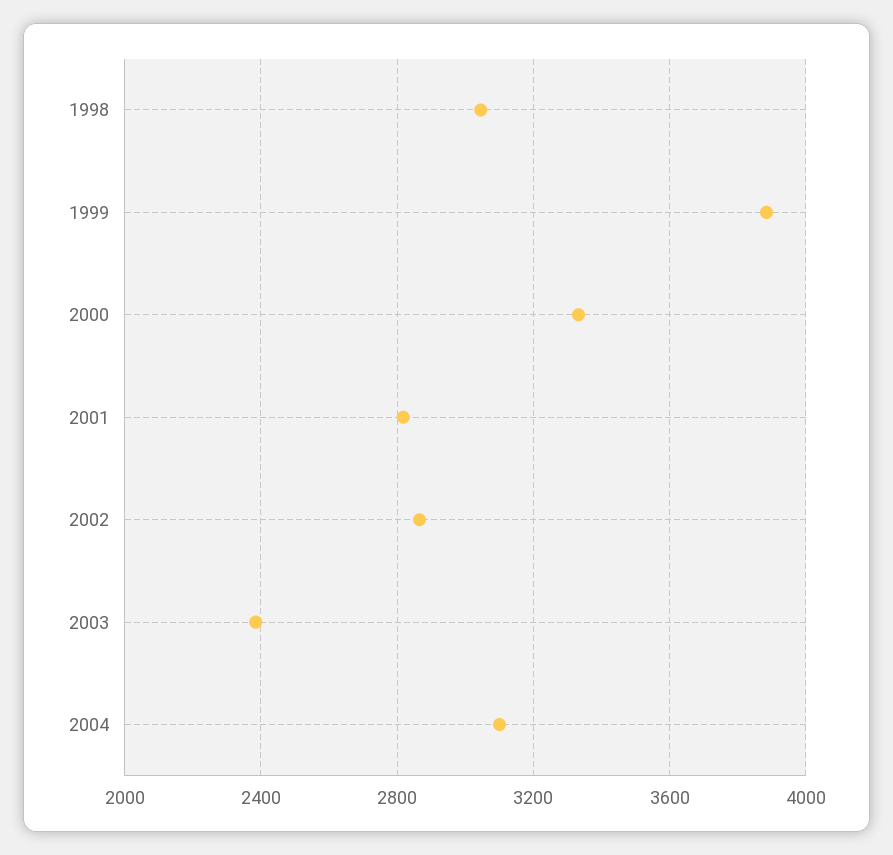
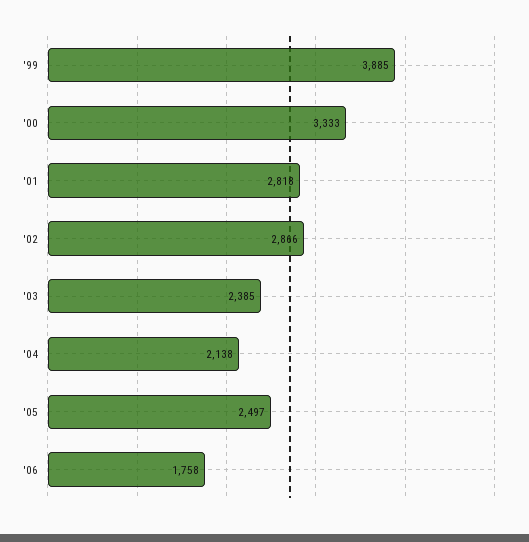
1998: 3050 -> none
2004: 3100 -> 2138
'05: none -> 2497
'06: none -> 1758

